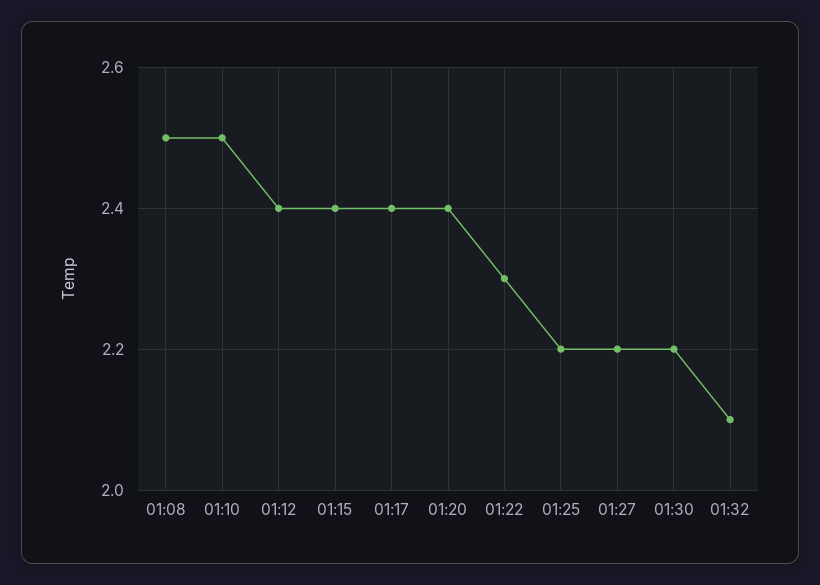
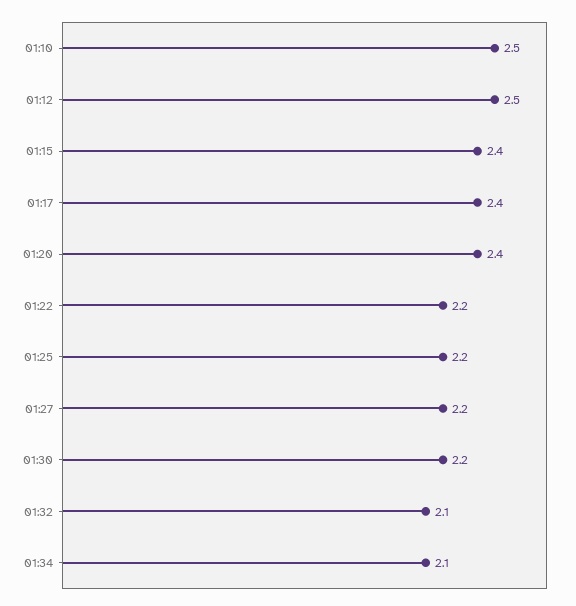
01:08: 2.5 -> none
01:12: 2.4 -> 2.5
01:22: 2.3 -> 2.2
01:34: none -> 2.1

